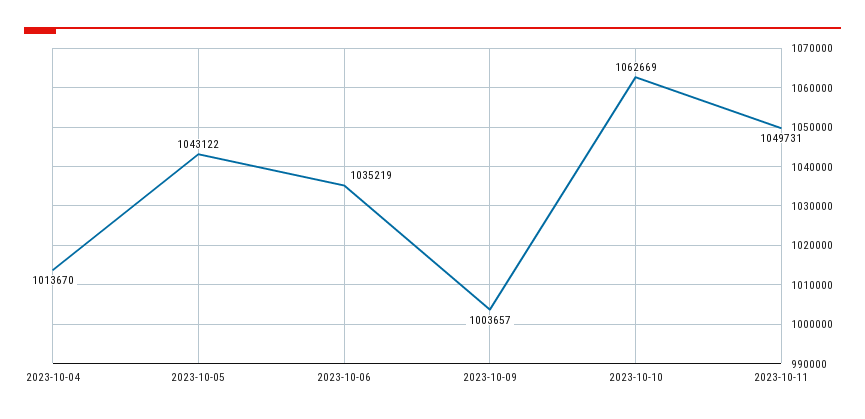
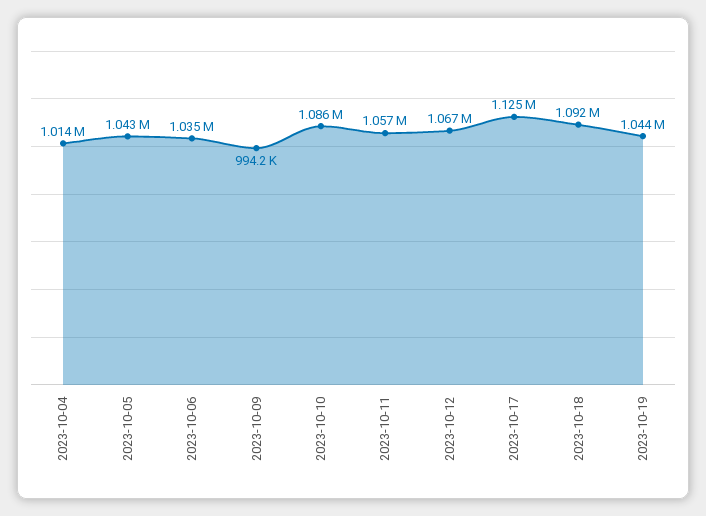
2023-10-09: 1003657 -> 994200
2023-10-10: 1062669 -> 1086000
2023-10-11: 1049731 -> 1057000
2023-10-12: none -> 1067000
2023-10-17: none -> 1125000
2023-10-18: none -> 1092000
2023-10-19: none -> 1044000

